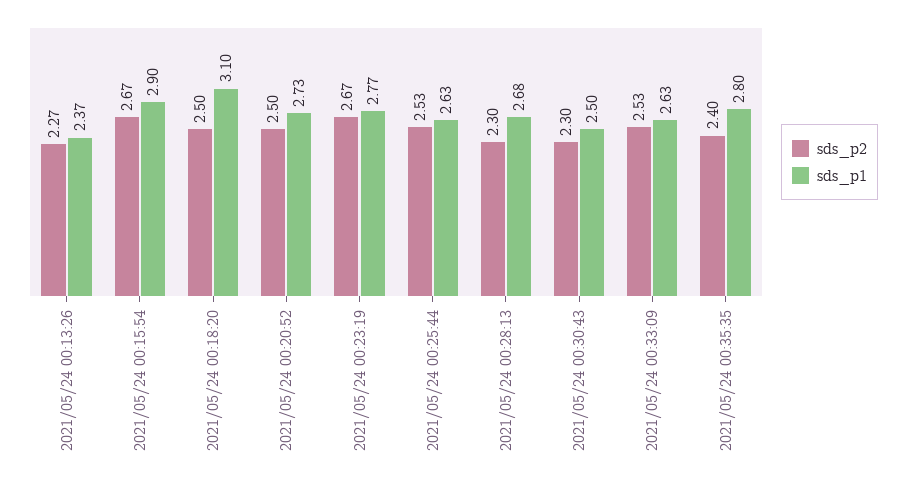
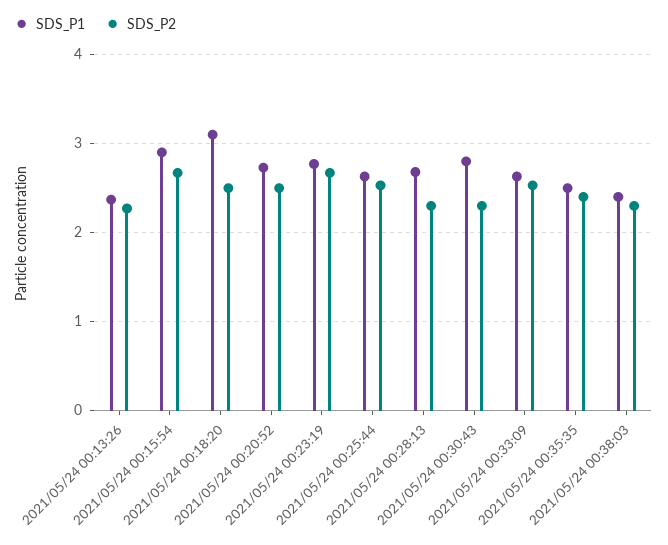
sds_p1, 2021/05/24 00:30:43: 2.5 -> 2.8
sds_p1, 2021/05/24 00:35:35: 2.8 -> 2.5
sds_p1, 2021/05/24 00:38:03: none -> 2.4
sds_p2, 2021/05/24 00:38:03: none -> 2.3

